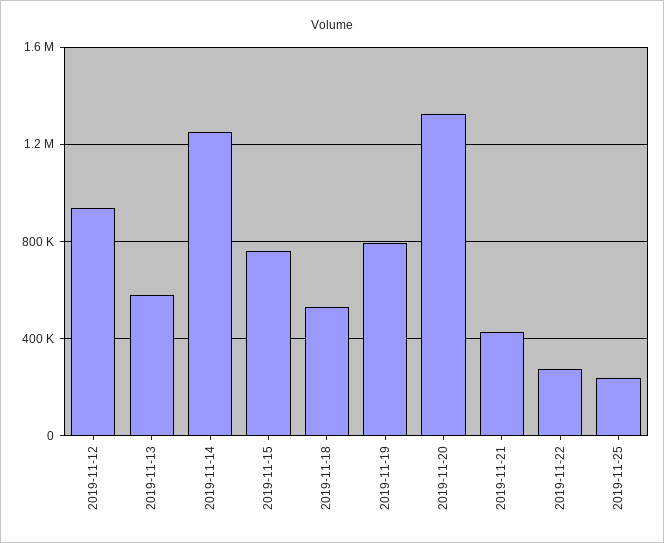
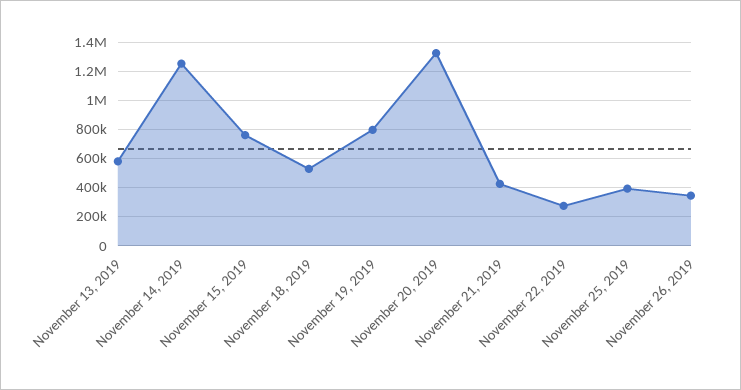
2019-11-12: 950000 -> none
2019-11-25: 250000 -> 400000
November 26, 2019: none -> 350000

